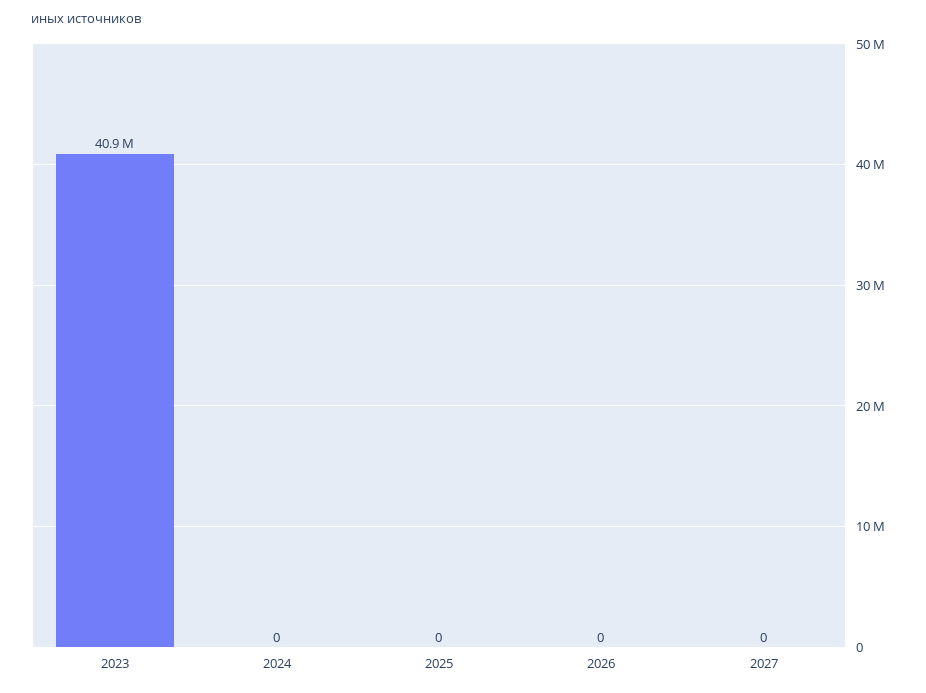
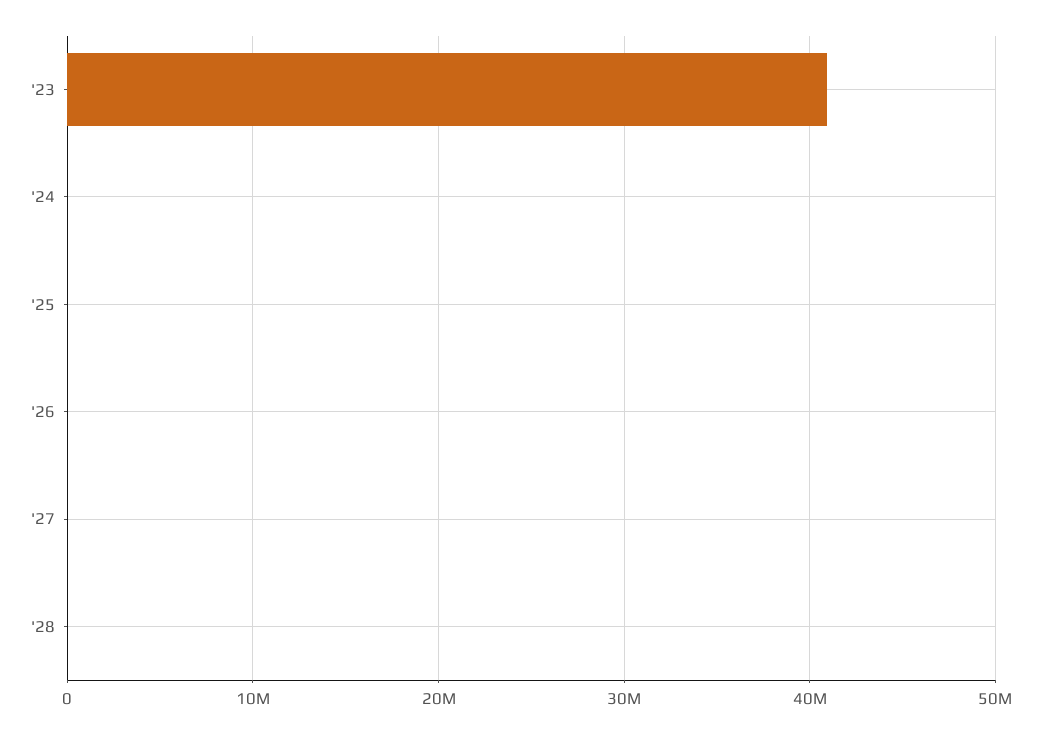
'28: none -> 0

